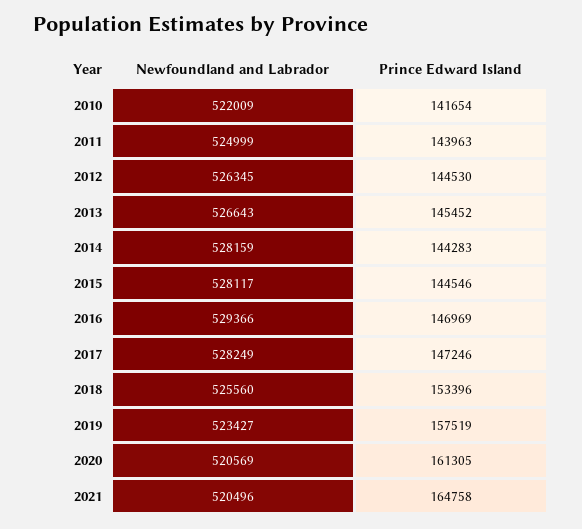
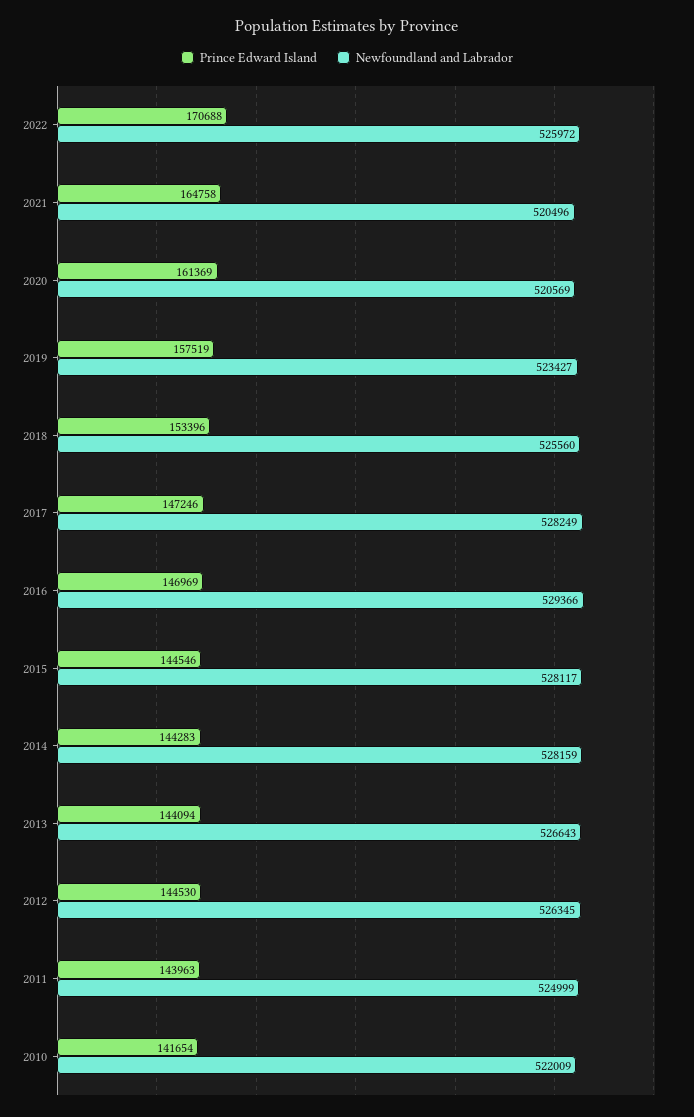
Prince Edward Island, 2013: 145452 -> 144094
Prince Edward Island, 2020: 161305 -> 161369
Prince Edward Island, 2022: none -> 170688
Newfoundland and Labrador, 2022: none -> 525972

